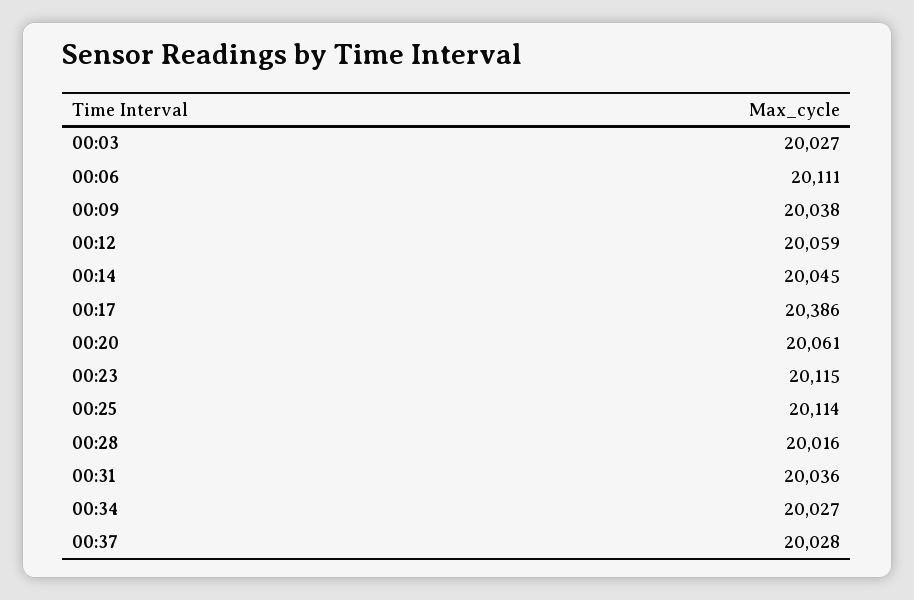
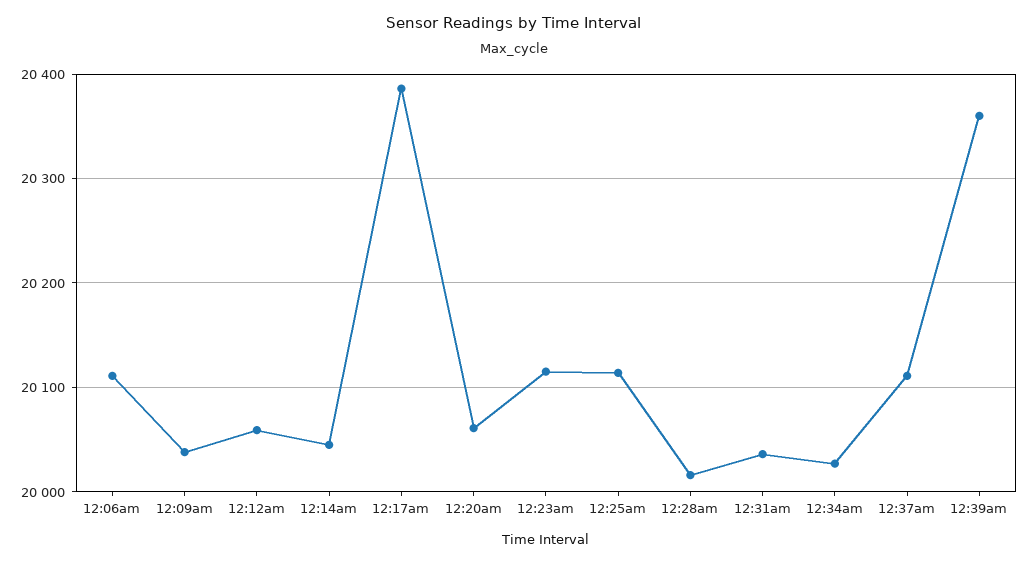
00:03: 20027 -> none
00:37: 20028 -> 20110
12:39am: none -> 20360

